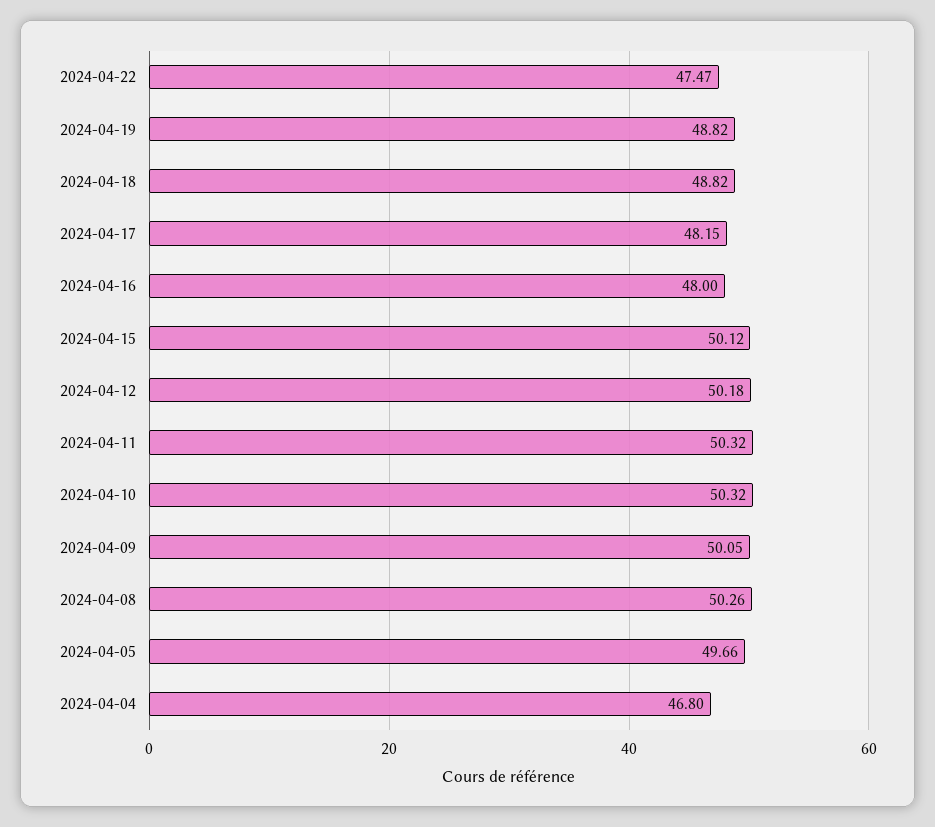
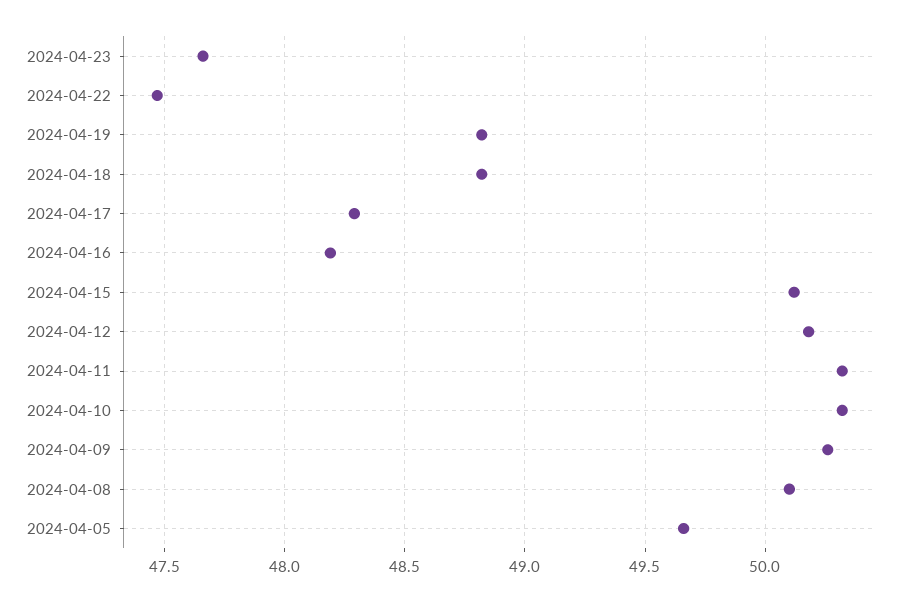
2024-04-17: 48.15 -> 48.3
2024-04-16: 48 -> 48.2
2024-04-09: 50.05 -> 50.25
2024-04-08: 50.26 -> 50.1
2024-04-04: 46.8 -> none
2024-04-23: none -> 47.65

